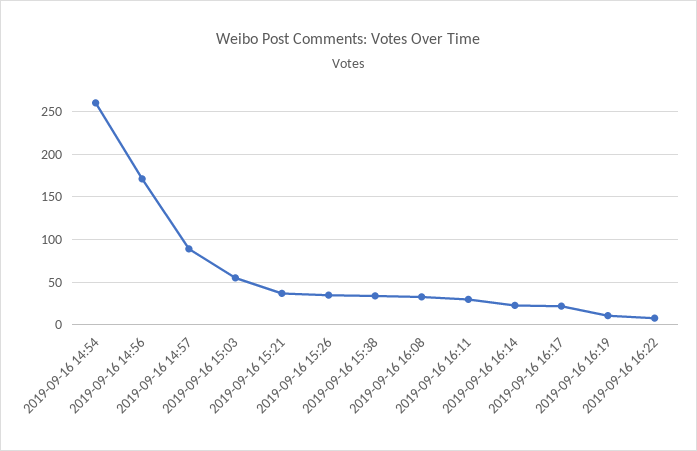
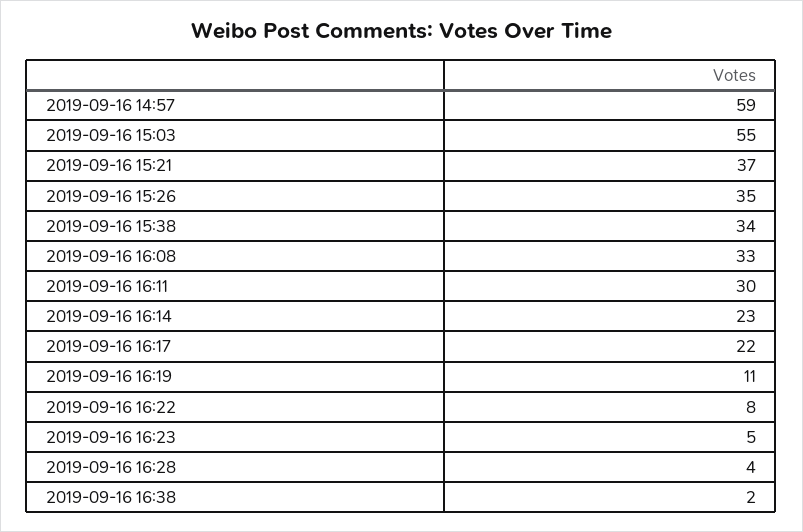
2019-09-16 14:54: 260 -> none
2019-09-16 14:56: 170 -> none
2019-09-16 14:57: 90 -> 59
2019-09-16 16:23: none -> 5
2019-09-16 16:28: none -> 4
2019-09-16 16:38: none -> 2

